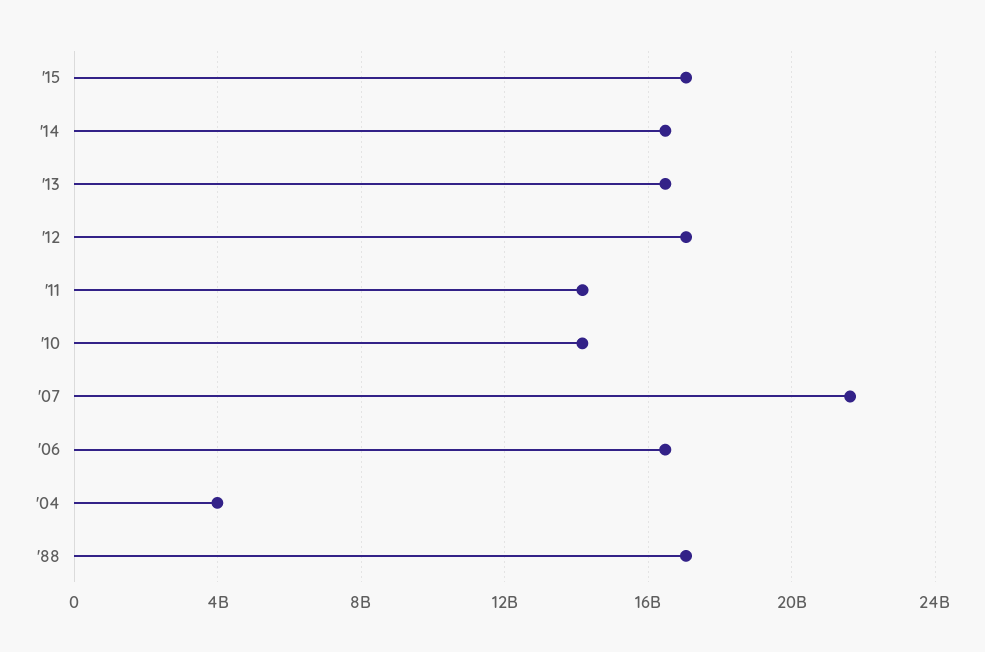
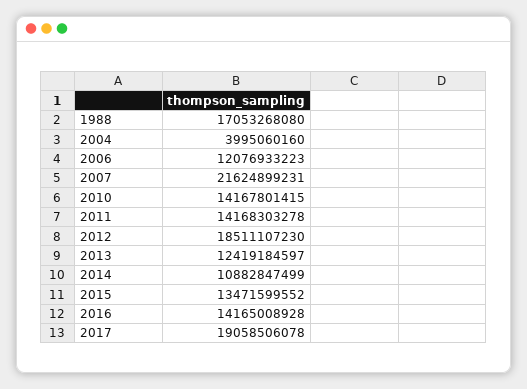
'15: 17000000000 -> 13471599552
'14: 16500000000 -> 10882847499
'13: 16500000000 -> 12419184597
'12: 17000000000 -> 18511107230
'06: 16500000000 -> 12076933223
2016: none -> 14165008928
2017: none -> 19058506078

